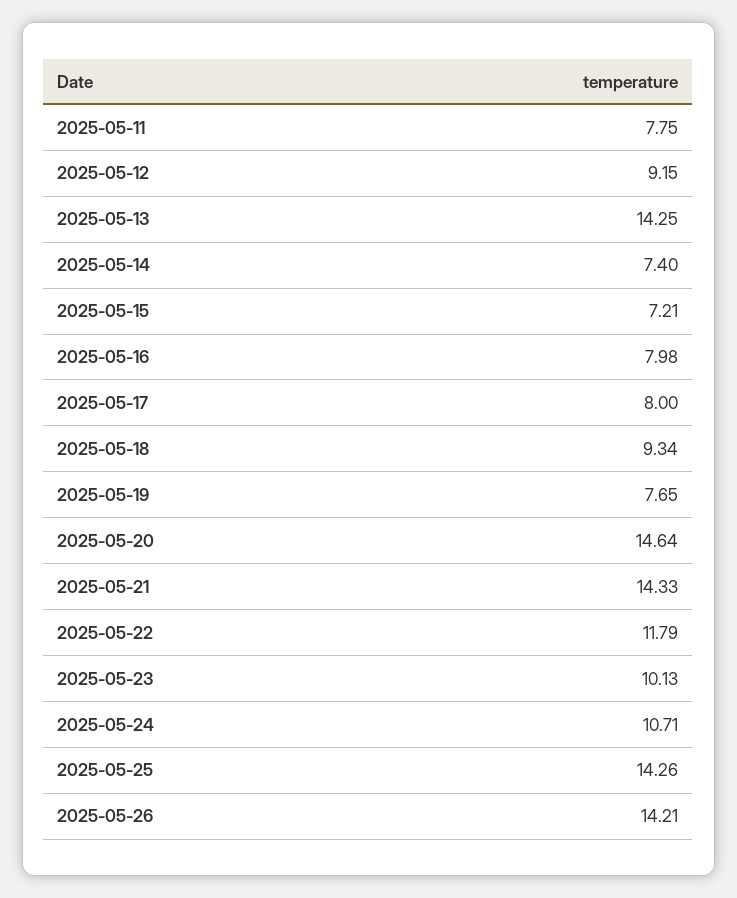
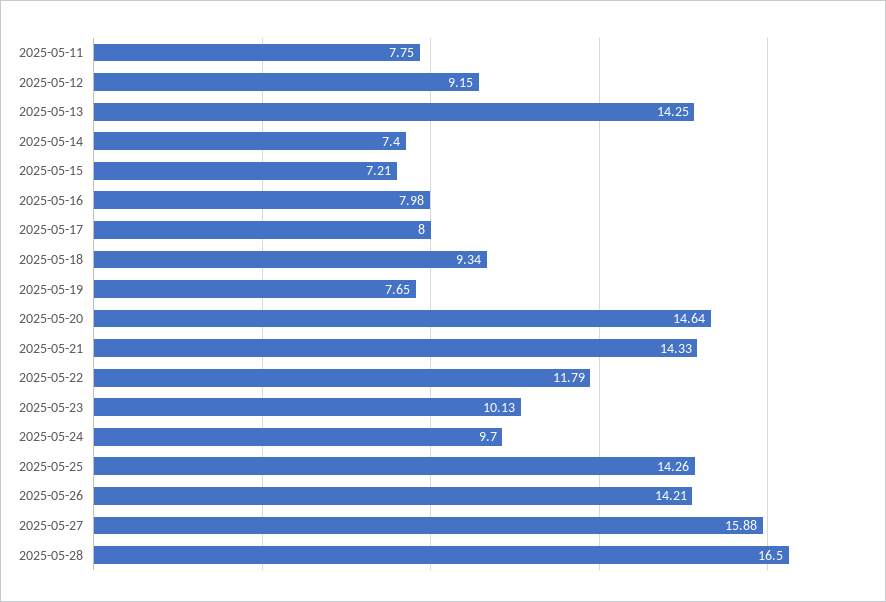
2025-05-24: 10.71 -> 9.7
2025-05-27: none -> 15.88
2025-05-28: none -> 16.5

